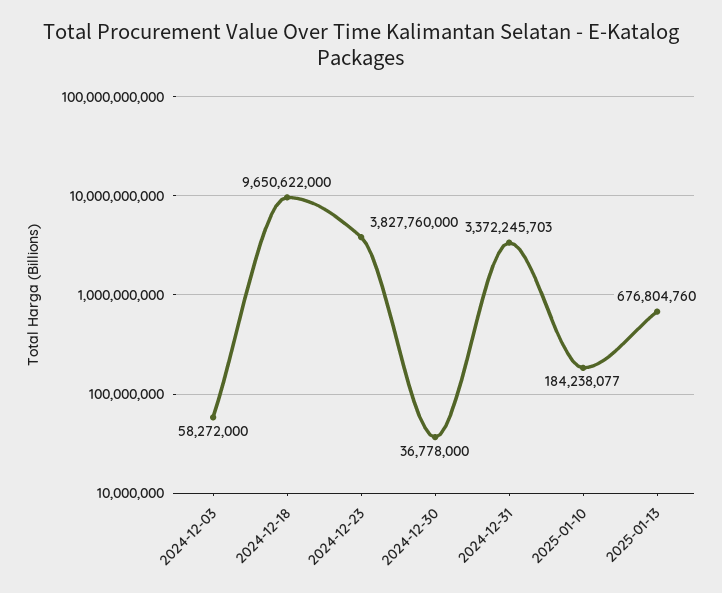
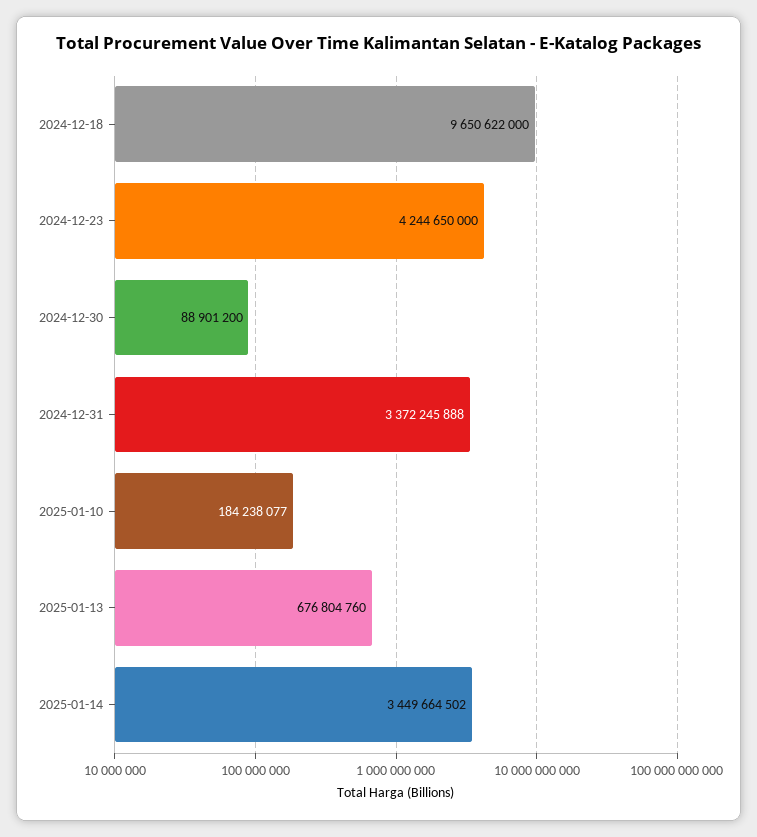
2024-12-03: 58272000 -> none
2024-12-23: 3827760000 -> 4244650000
2024-12-30: 36778000 -> 88901200
2024-12-31: 3372245703 -> 3372245888
2025-01-14: none -> 3449664502

